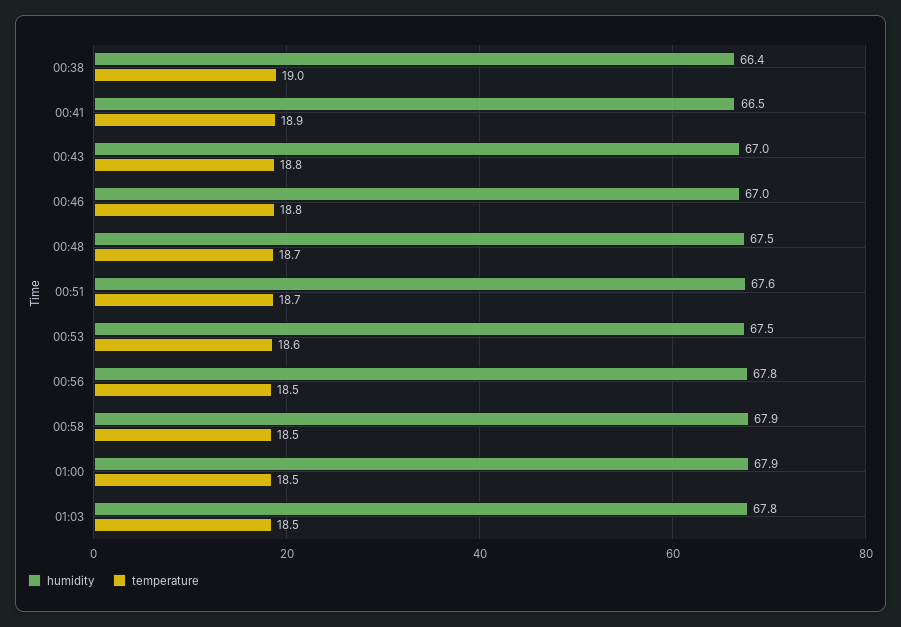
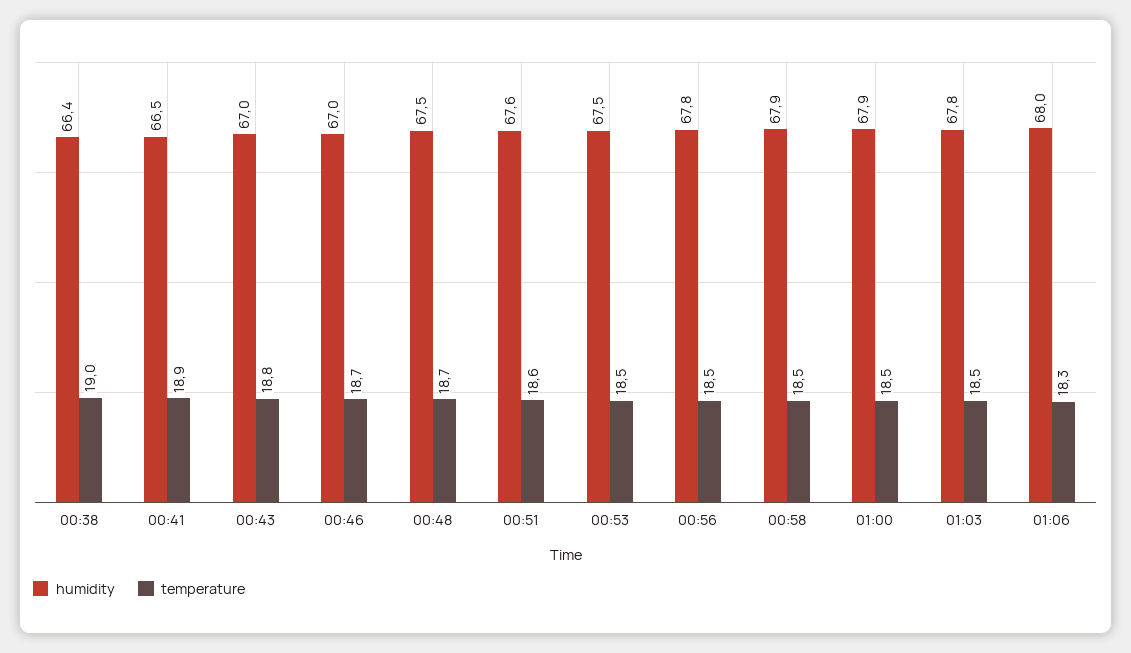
temperature, 00:46: 18.8 -> 18.7
temperature, 00:51: 18.7 -> 18.6
temperature, 00:53: 18.6 -> 18.5
humidity, 01:06: none -> 68
temperature, 01:06: none -> 18.3

